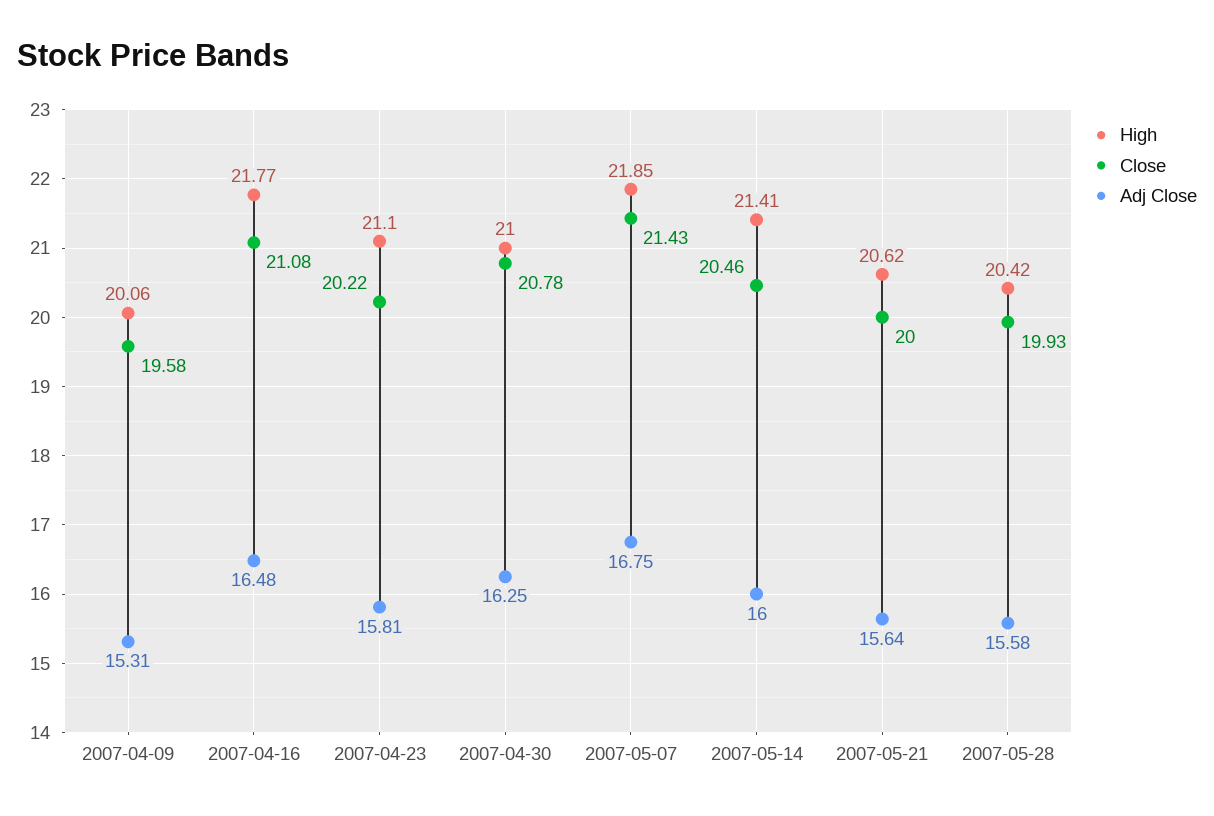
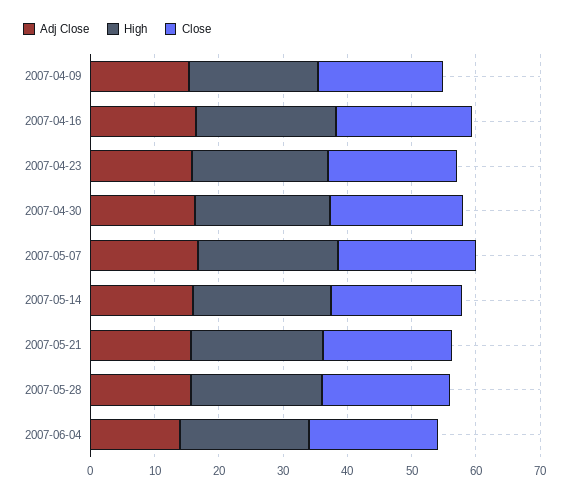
Adj Close, 2007-06-04: none -> 14
High, 2007-06-04: none -> 20
Close, 2007-06-04: none -> 20

